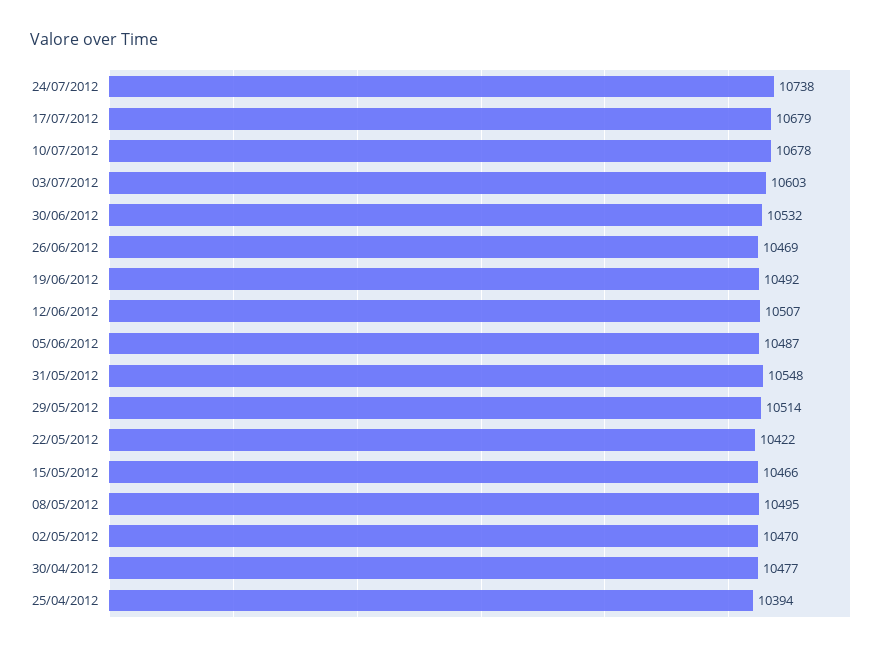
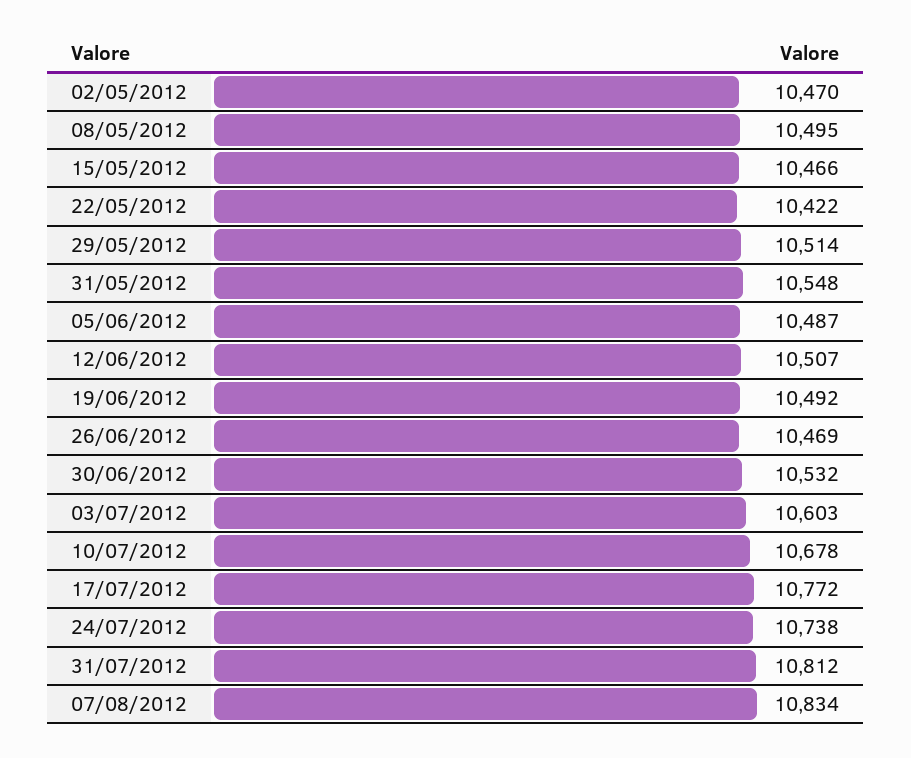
17/07/2012: 10679 -> 10772
30/04/2012: 10477 -> none
25/04/2012: 10394 -> none
31/07/2012: none -> 10812
07/08/2012: none -> 10834

